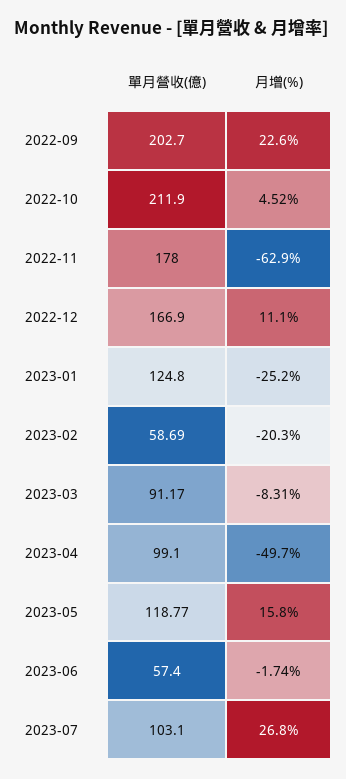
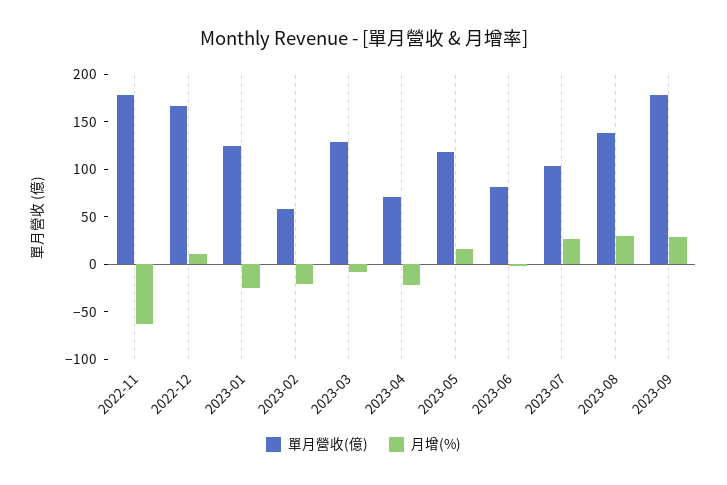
單月營收(億), 2022-09: 202.7 -> none
月增(%), 2022-09: 22.6 -> none
單月營收(億), 2022-10: 211.9 -> none
月增(%), 2022-10: 4.52 -> none
單月營收(億), 2023-03: 91.17 -> 130
單月營收(億), 2023-04: 99.1 -> 70
月增(%), 2023-04: -49.7 -> -20
單月營收(億), 2023-06: 57.4 -> 80
單月營收(億), 2023-08: none -> 140
月增(%), 2023-08: none -> 30
單月營收(億), 2023-09: none -> 180
月增(%), 2023-09: none -> 30

